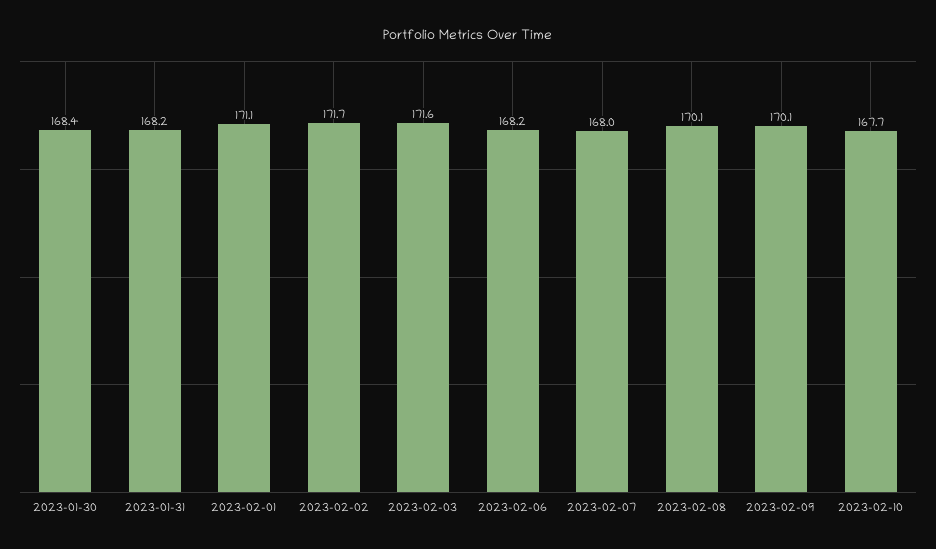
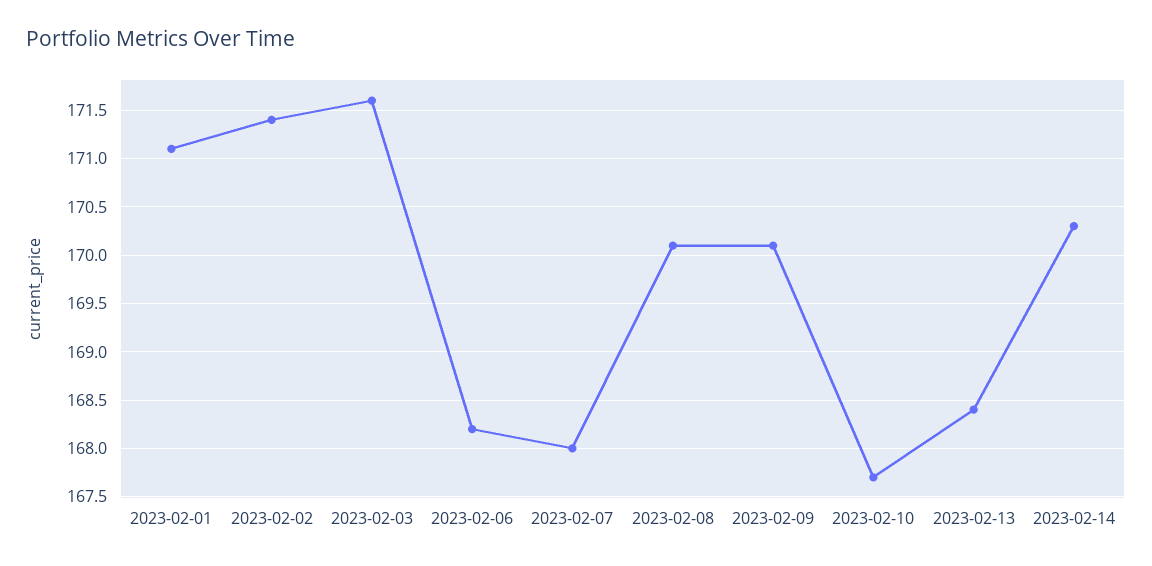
2023-01-30: 168.4 -> none
2023-01-31: 168.2 -> none
2023-02-02: 171.7 -> 171.4
2023-02-13: none -> 168.4
2023-02-14: none -> 170.3

